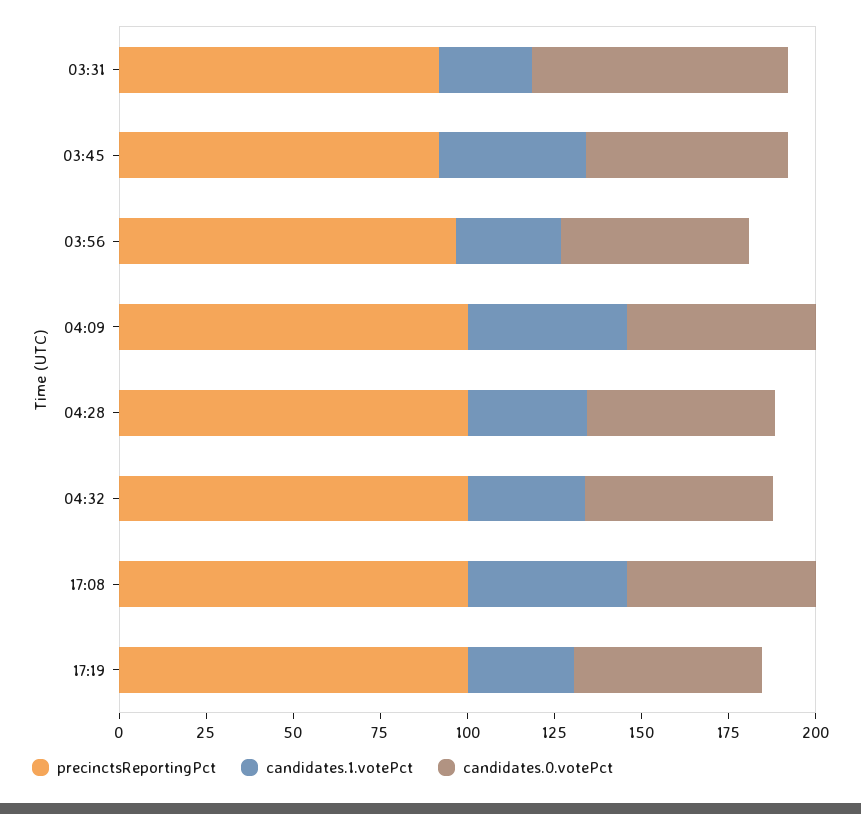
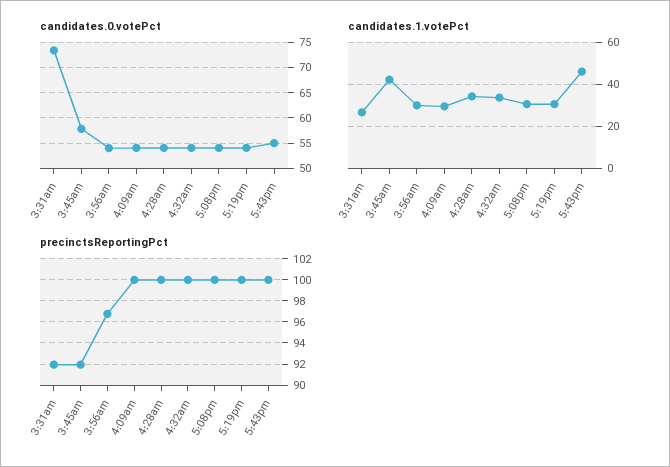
candidates.1.votePct, 04:09: 45 -> 30
candidates.1.votePct, 17:08: 45 -> 30
candidates.0.votePct, 5:43pm: none -> 55
candidates.1.votePct, 5:43pm: none -> 45
precinctsReportingPct, 5:43pm: none -> 100

